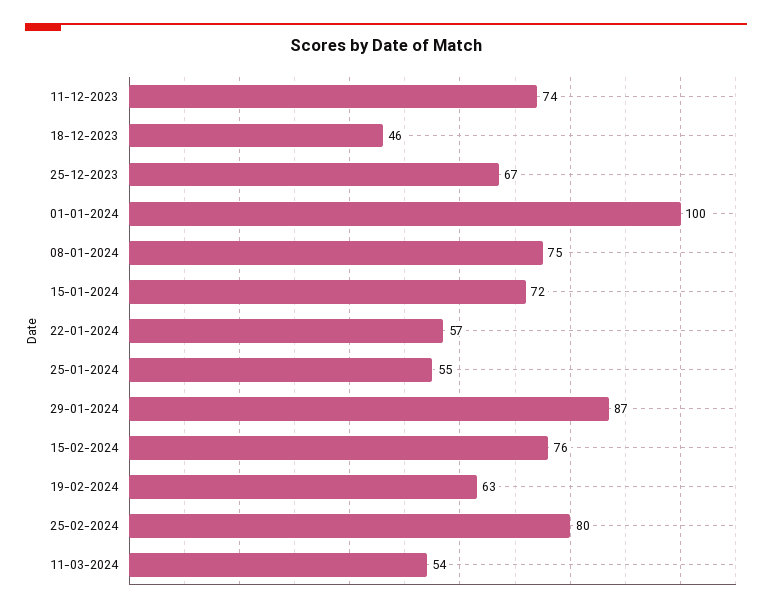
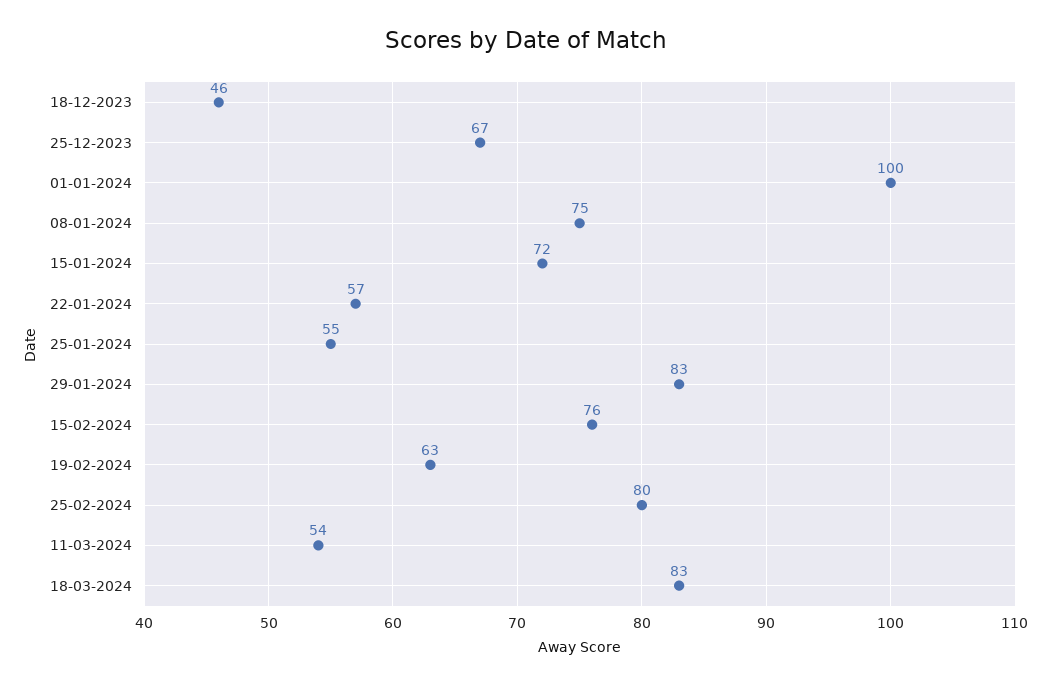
11-12-2023: 74 -> none
29-01-2024: 87 -> 83
18-03-2024: none -> 83

